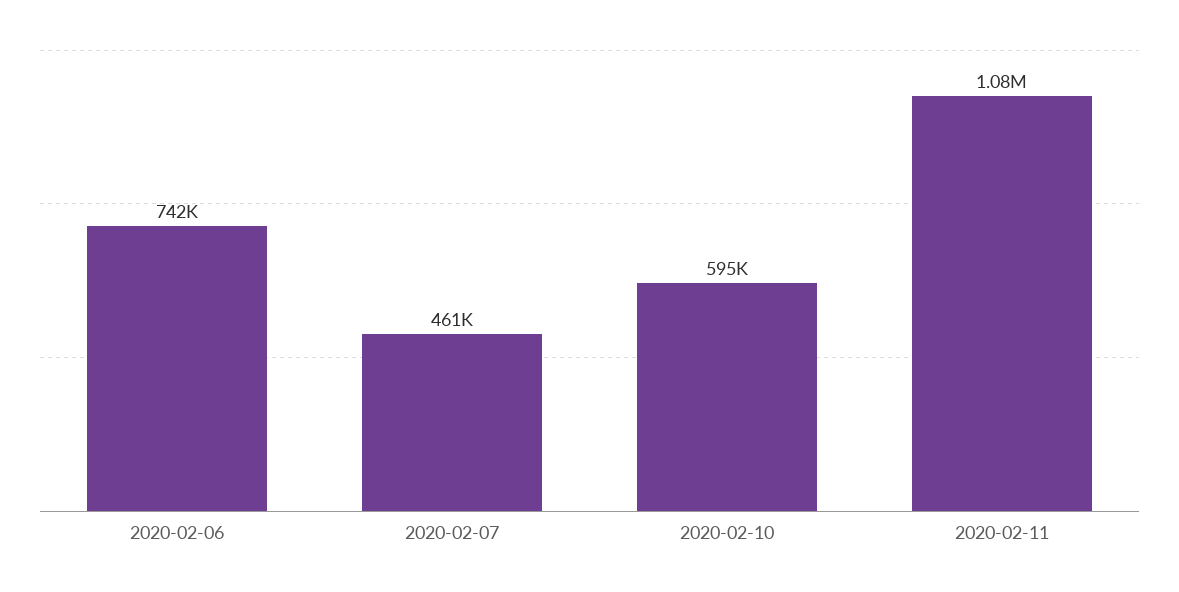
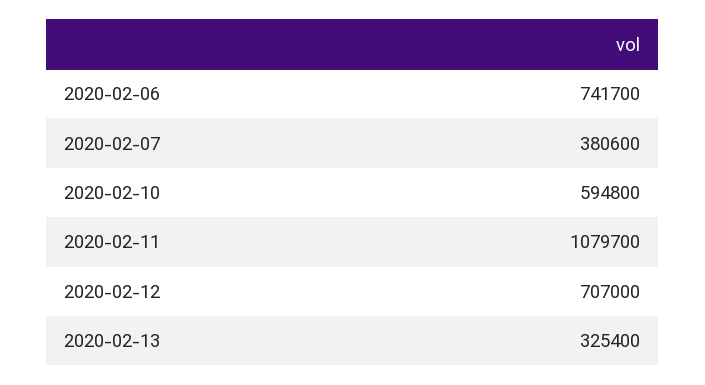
2020-02-07: 461000 -> 380600
2020-02-12: none -> 707000
2020-02-13: none -> 325400

